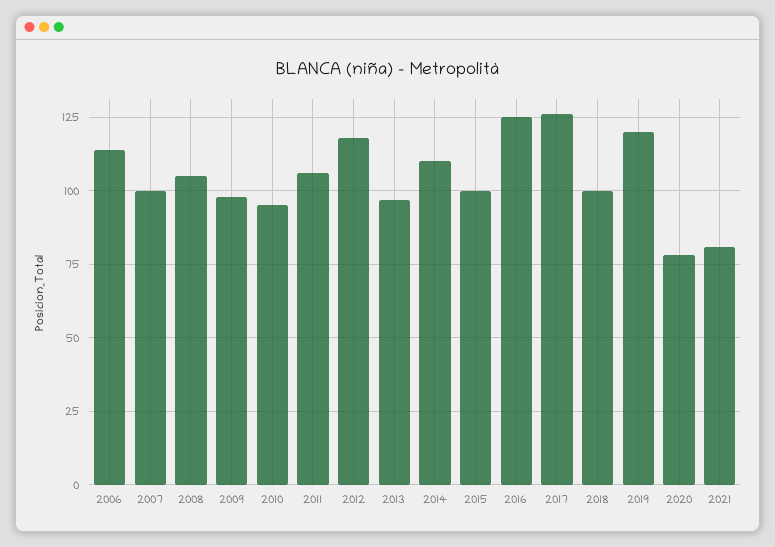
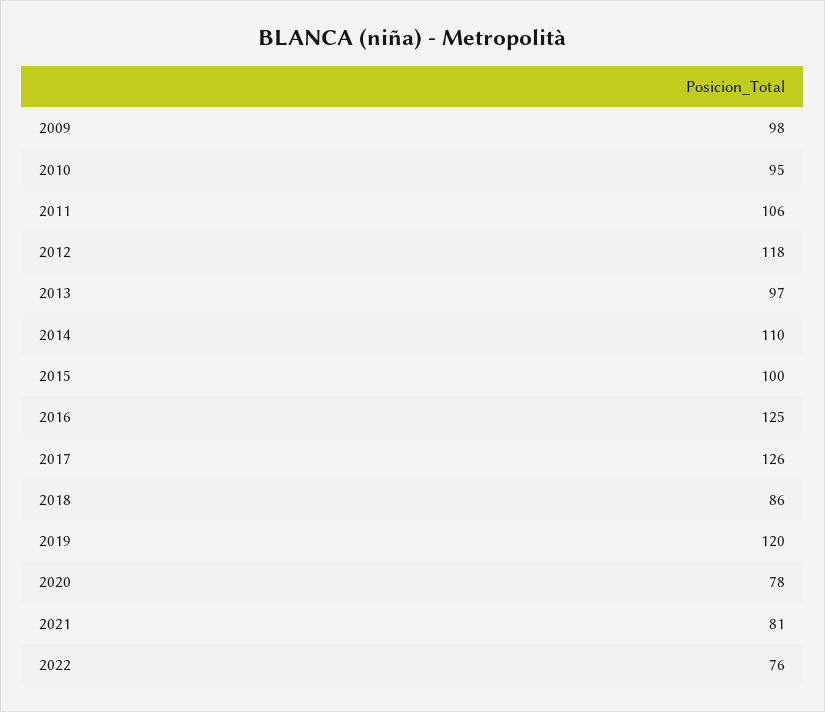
2006: 115 -> none
2007: 100 -> none
2008: 105 -> none
2018: 100 -> 86
2022: none -> 76

